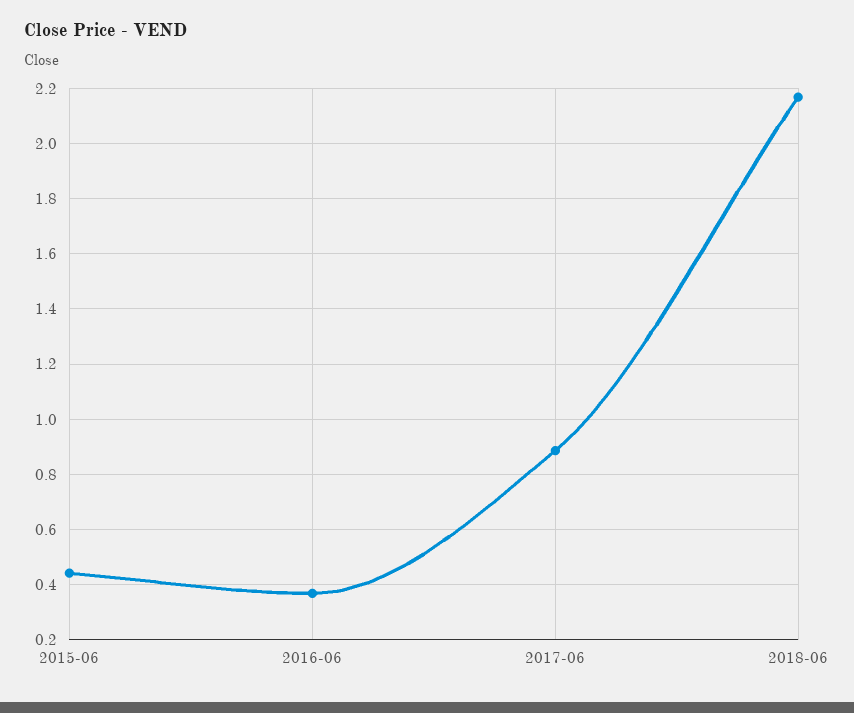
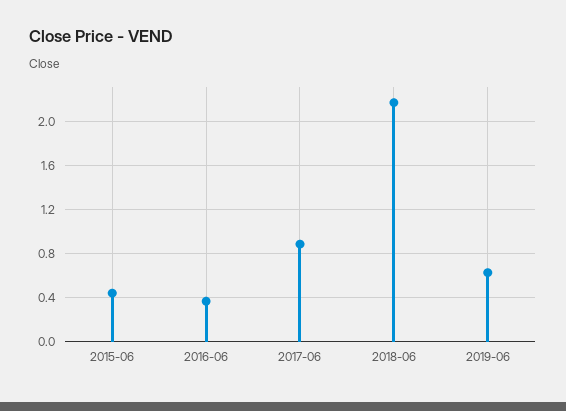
2019-06: none -> 0.6

